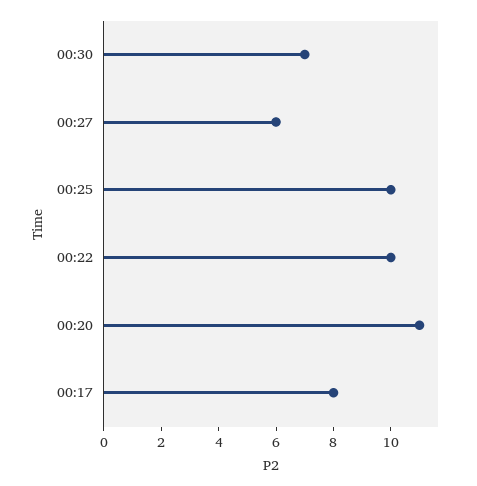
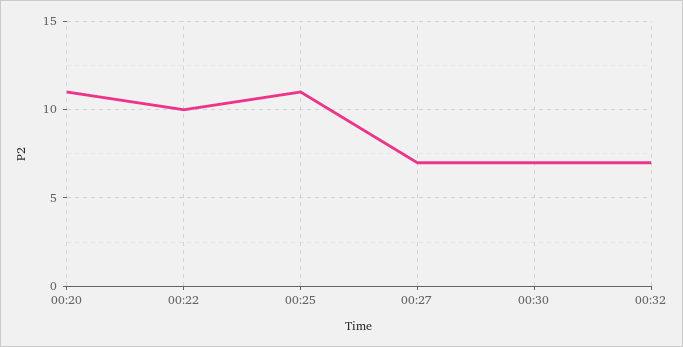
00:27: 6 -> 7
00:25: 10 -> 11
00:17: 8 -> none
00:32: none -> 7

